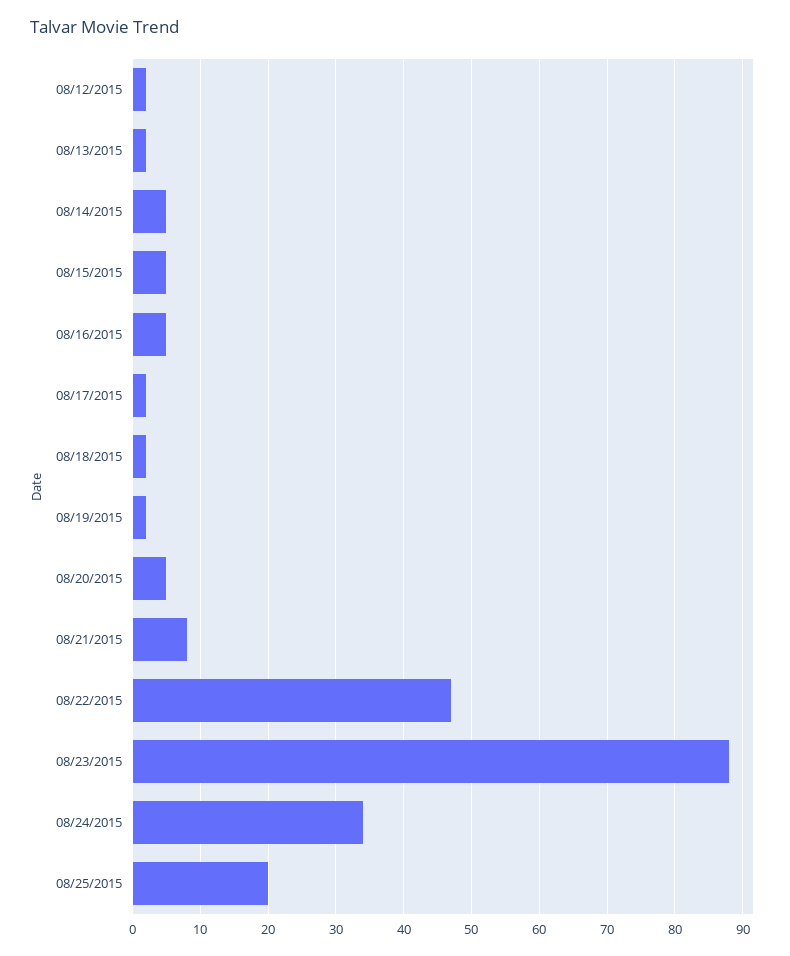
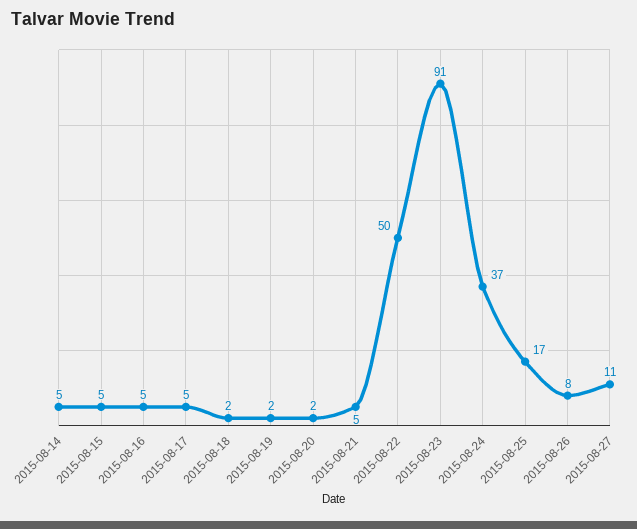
08/12/2015: 2 -> none
08/13/2015: 2 -> none
08/17/2015: 2 -> 5
08/20/2015: 5 -> 2
08/21/2015: 8 -> 5
08/22/2015: 47 -> 50
08/23/2015: 88 -> 91
08/24/2015: 34 -> 37
08/25/2015: 20 -> 17
2015-08-26: none -> 8
2015-08-27: none -> 11

